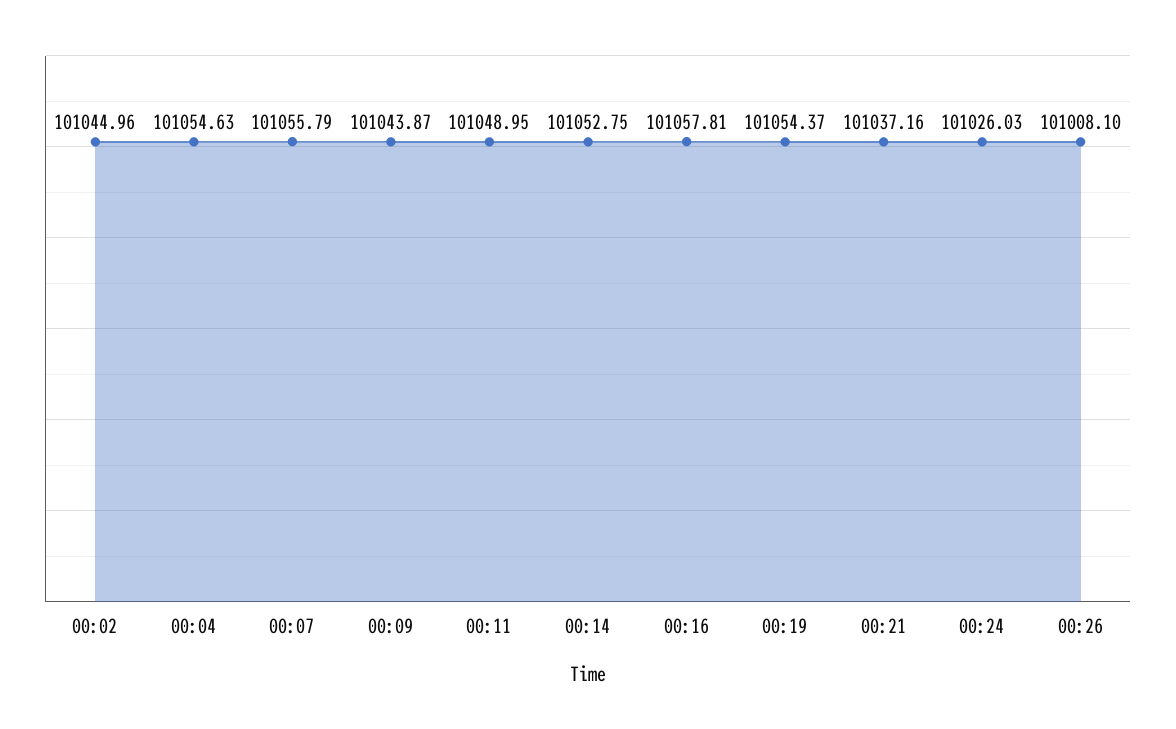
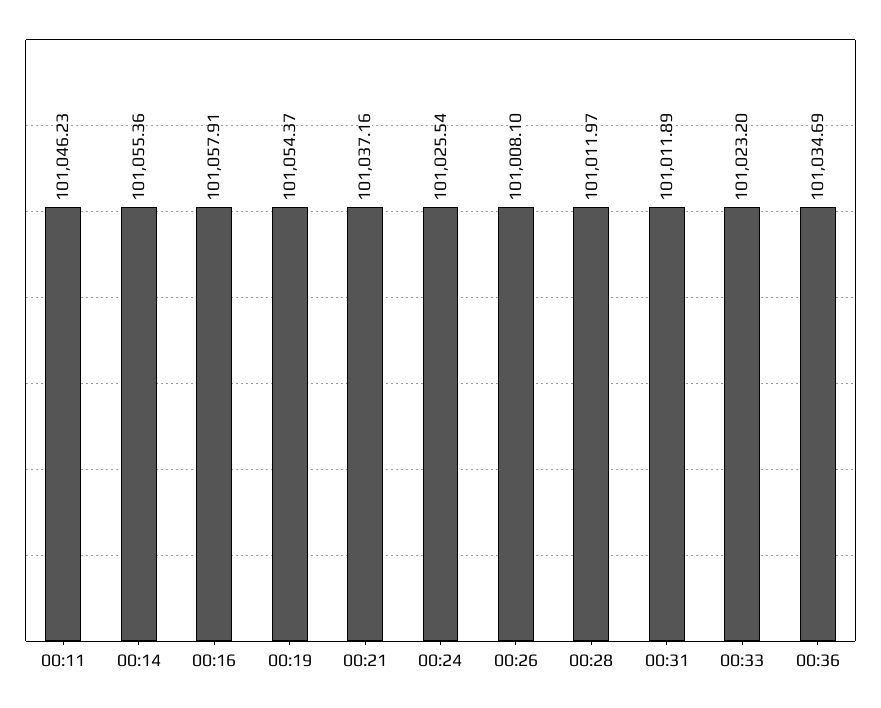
00:02: 101044.96 -> none
00:04: 101054.63 -> none
00:07: 101055.79 -> none
00:09: 101043.87 -> none
00:11: 101048.95 -> 101046.23
00:14: 101052.75 -> 101055.36
00:16: 101057.81 -> 101057.91
00:24: 101026.03 -> 101025.54
00:28: none -> 101011.97
00:31: none -> 101011.89
00:33: none -> 101023.2
00:36: none -> 101034.69

